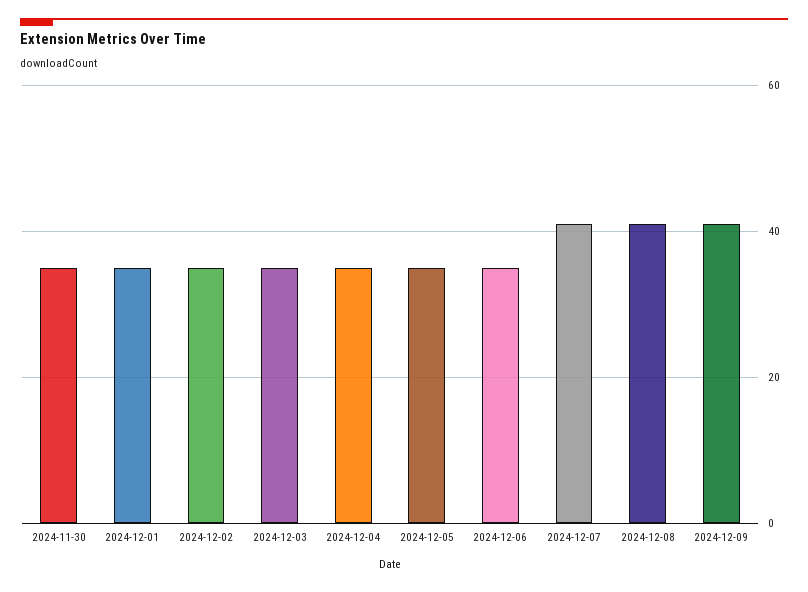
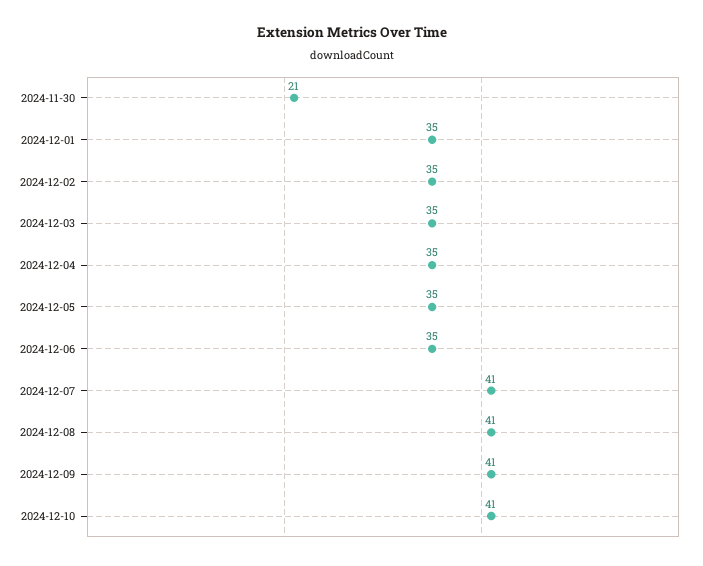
2024-11-30: 35 -> 21
2024-12-10: none -> 41

